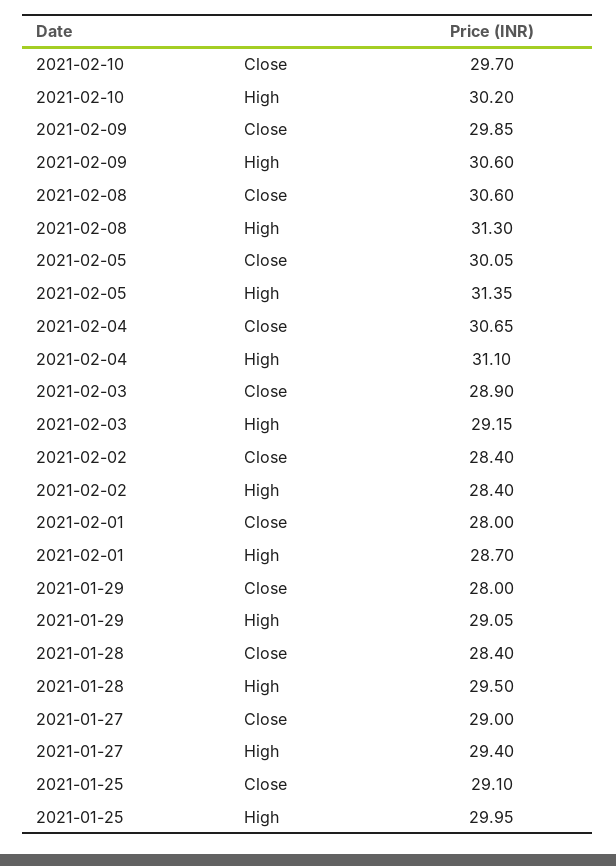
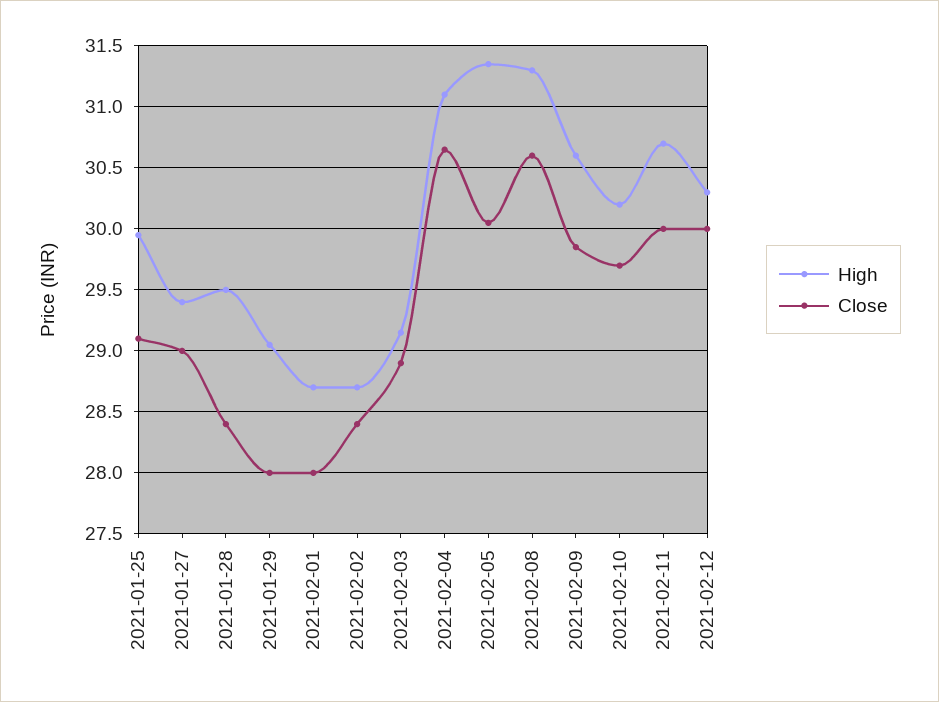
High, 2021-02-02: 28.4 -> 28.7
High, 2021-02-11: none -> 30.7
Close, 2021-02-11: none -> 30
High, 2021-02-12: none -> 30.3
Close, 2021-02-12: none -> 30

